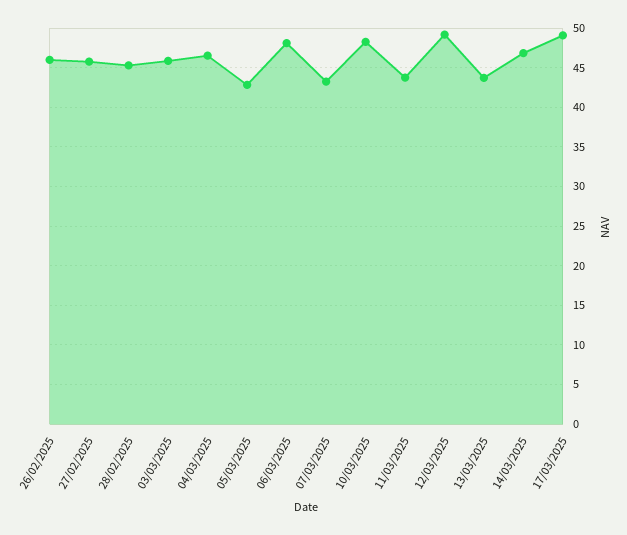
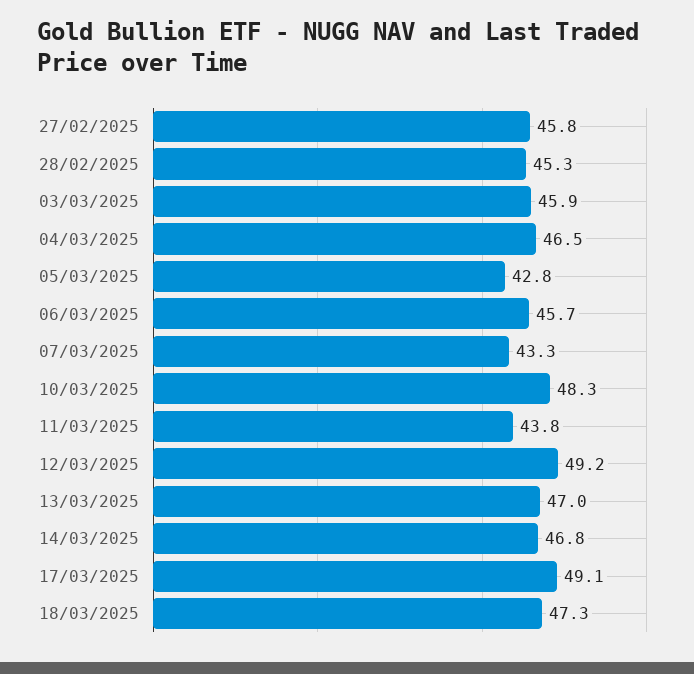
26/02/2025: 46 -> none
06/03/2025: 48 -> 45.7
13/03/2025: 44 -> 47
18/03/2025: none -> 47.3

